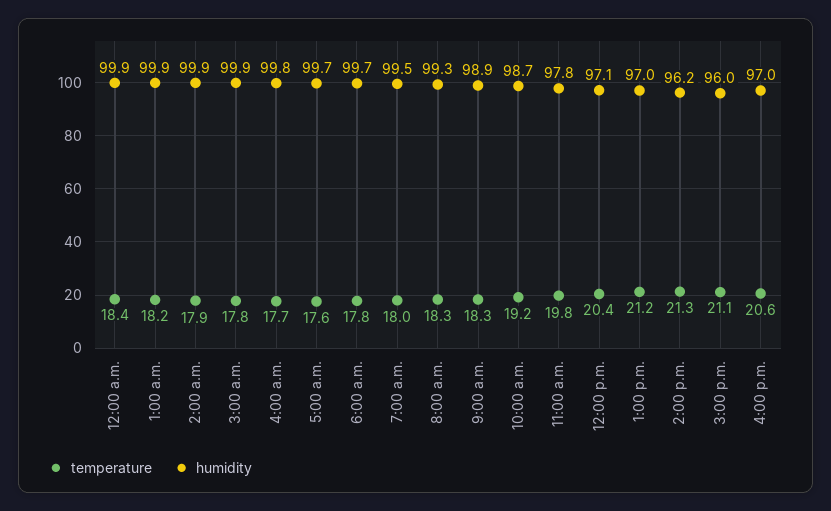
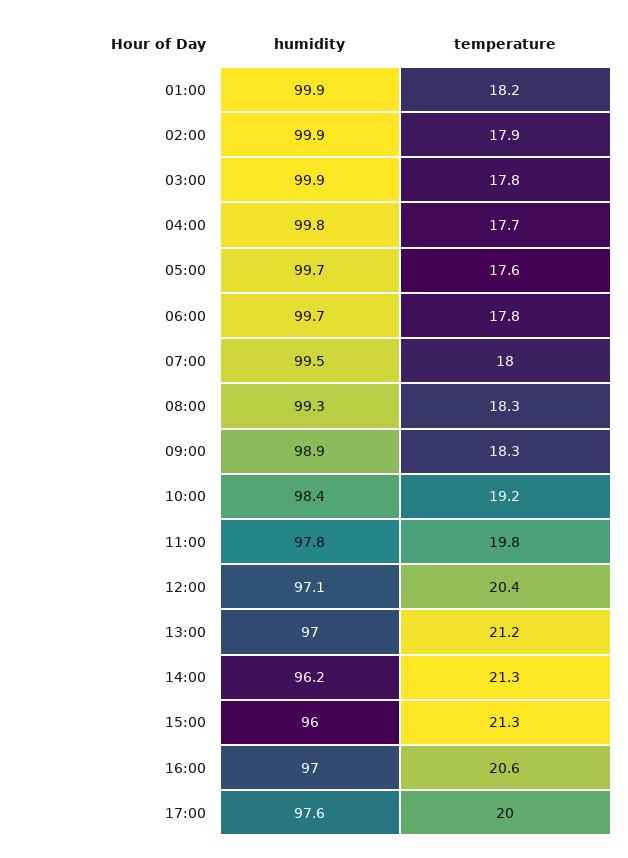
temperature, 12:00 a.m.: 18.4 -> none
humidity, 12:00 a.m.: 99.9 -> none
humidity, 10:00 a.m.: 98.7 -> 98.4
temperature, 3:00 p.m.: 21.1 -> 21.3
humidity, 17:00: none -> 97.6
temperature, 17:00: none -> 20

